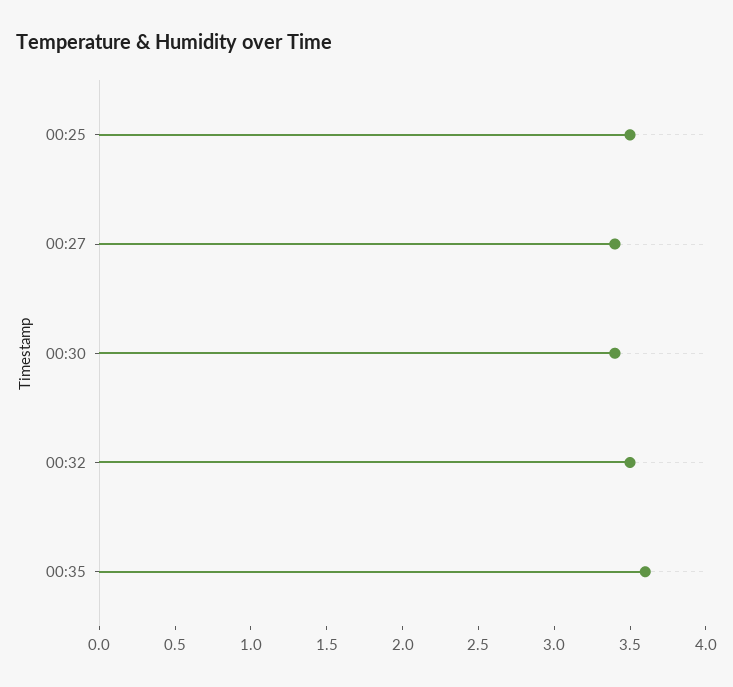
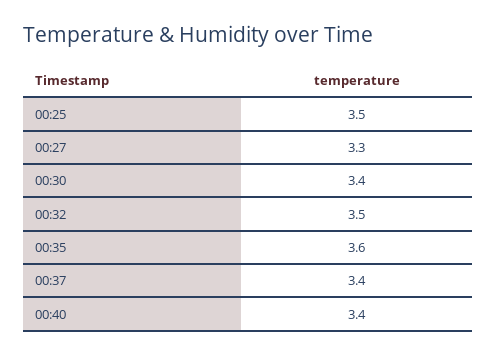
00:27: 3.4 -> 3.3
00:37: none -> 3.4
00:40: none -> 3.4

